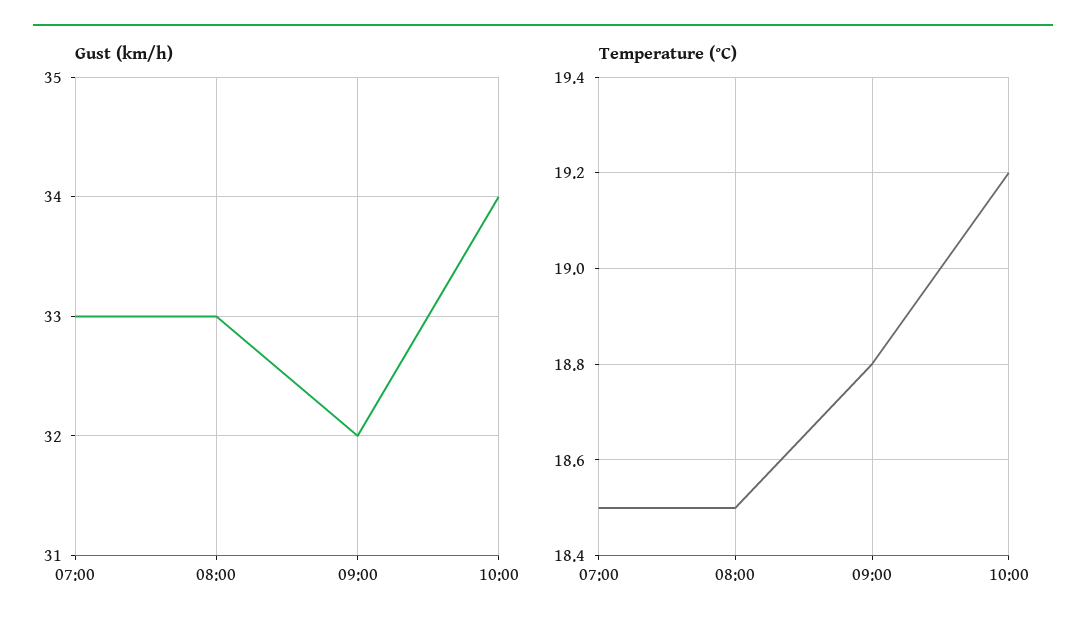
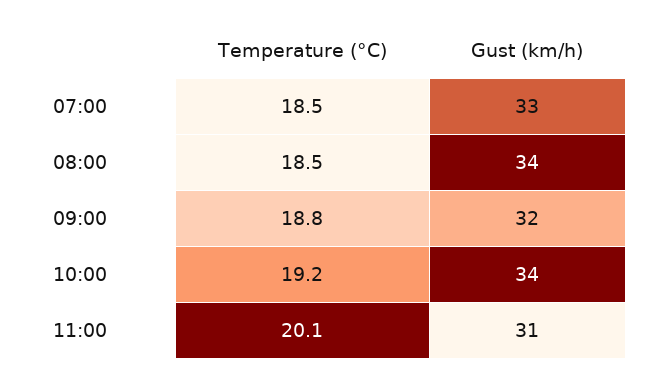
Gust (km/h), 08:00: 33 -> 34
Temperature (°C), 11:00: none -> 20.1
Gust (km/h), 11:00: none -> 31

